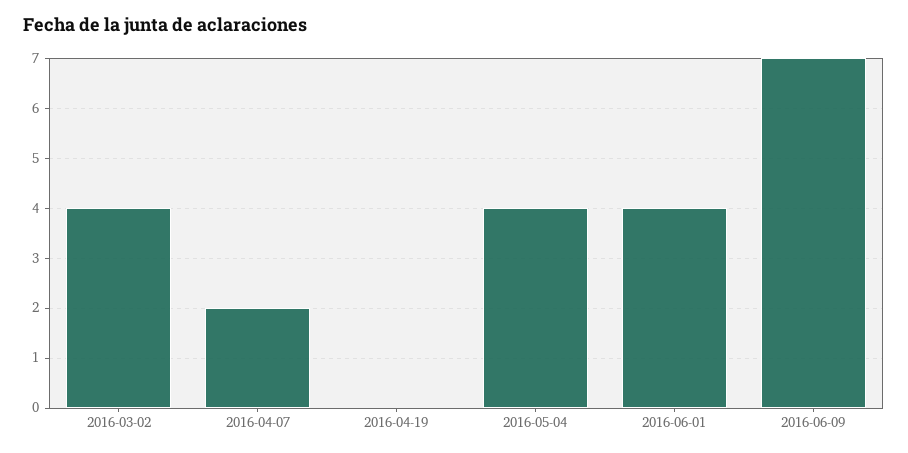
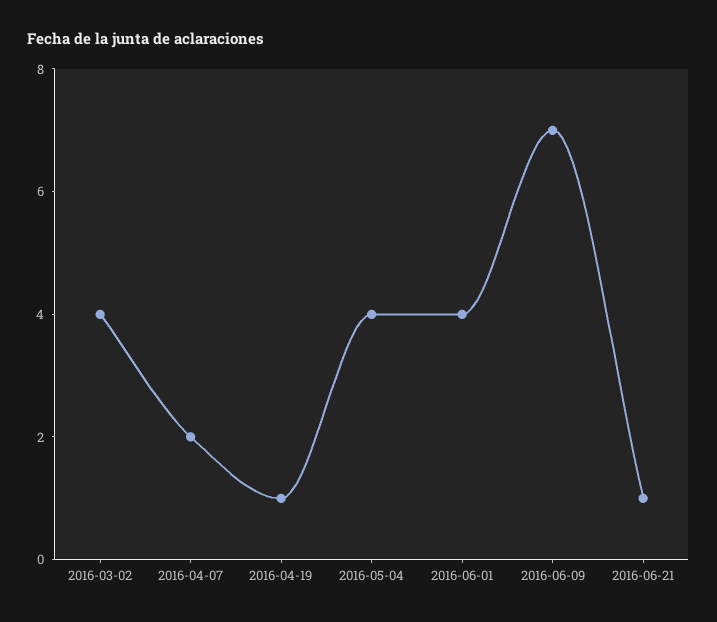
2016-04-19: 0 -> 1
2016-06-21: none -> 1

